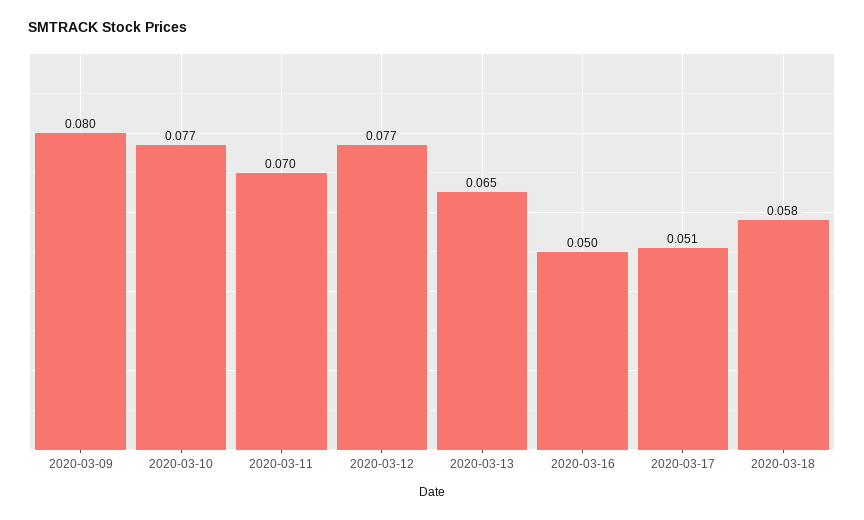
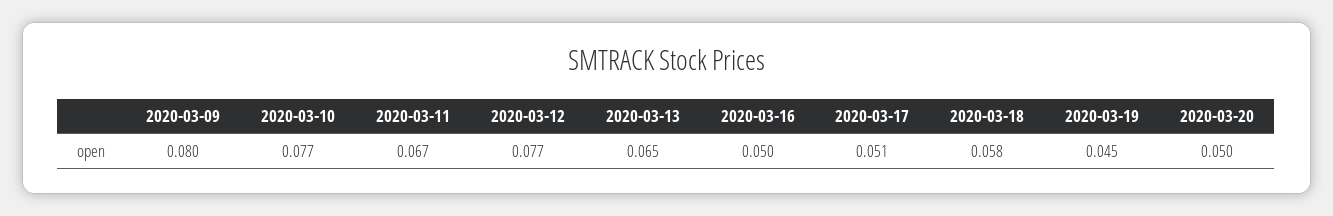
2020-03-11: 0.07 -> 0.067
2020-03-19: none -> 0.045
2020-03-20: none -> 0.05

